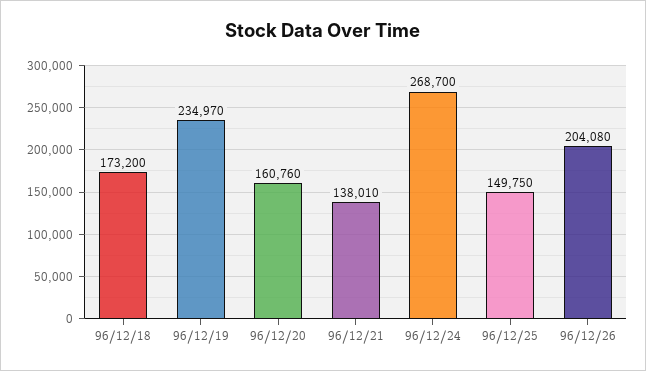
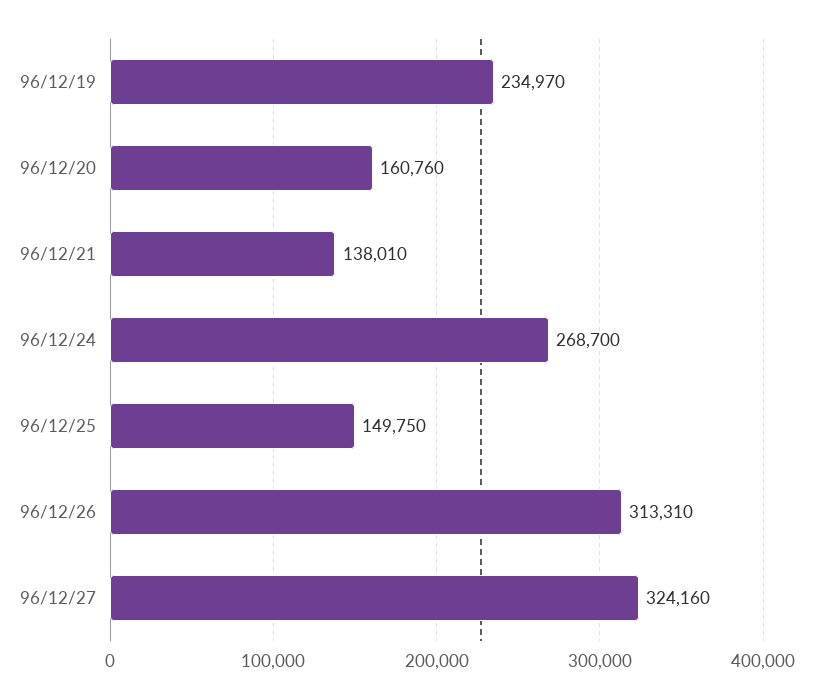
96/12/18: 173200 -> none
96/12/26: 204080 -> 313310
96/12/27: none -> 324160

